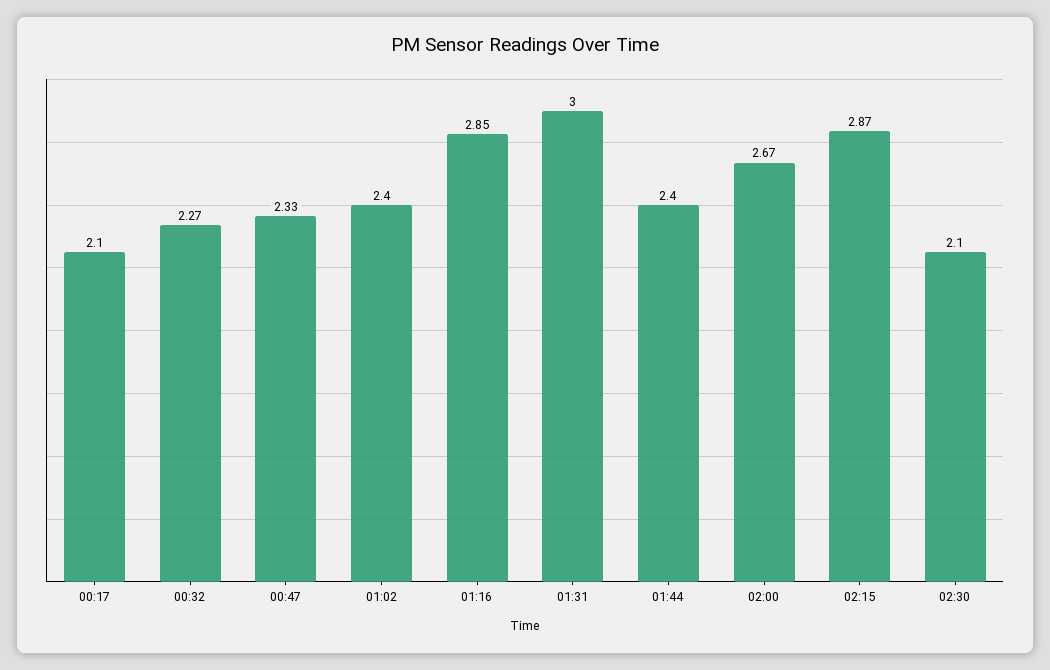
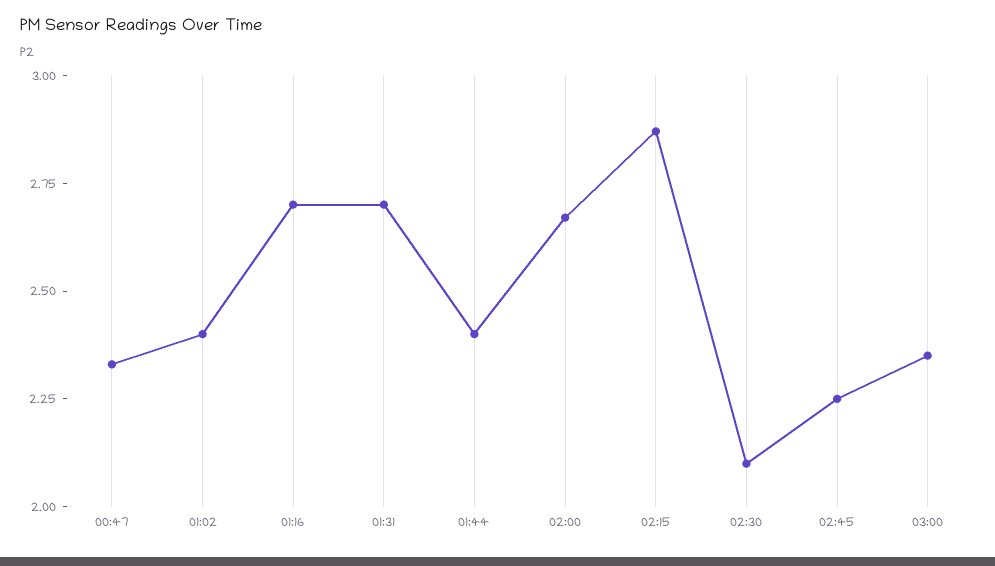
00:17: 2.1 -> none
00:32: 2.27 -> none
01:16: 2.85 -> 2.7
01:31: 3 -> 2.7
02:45: none -> 2.25
03:00: none -> 2.35

